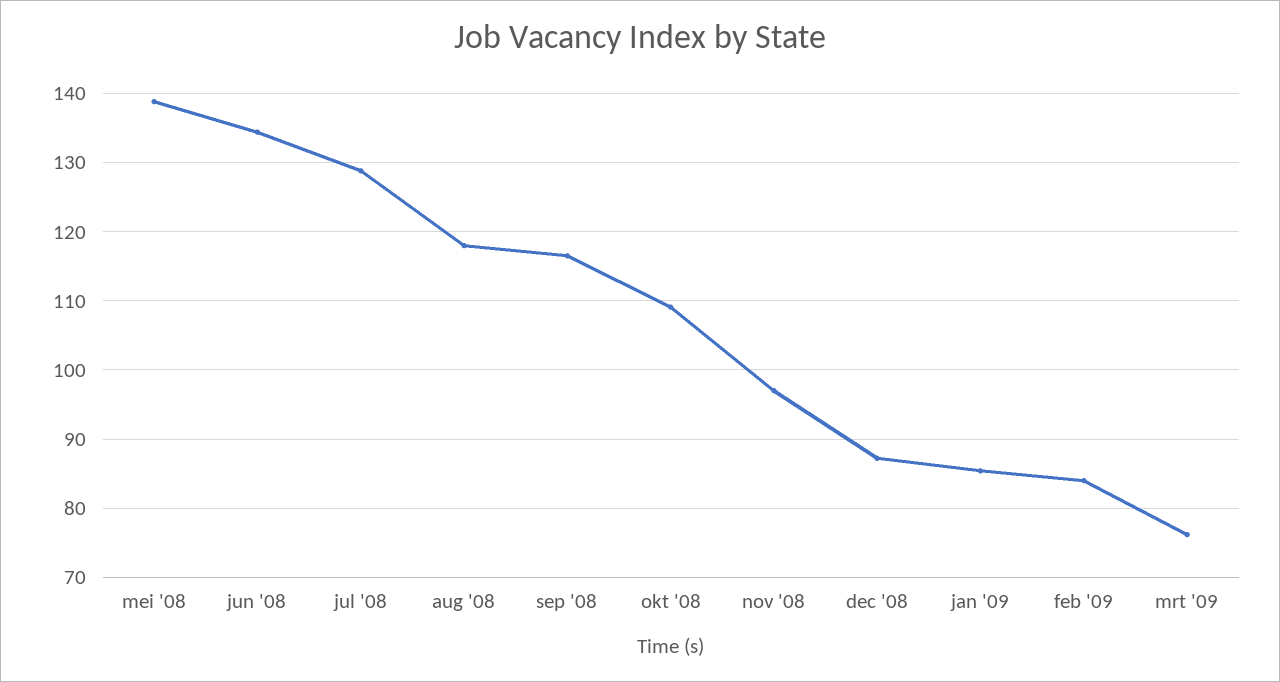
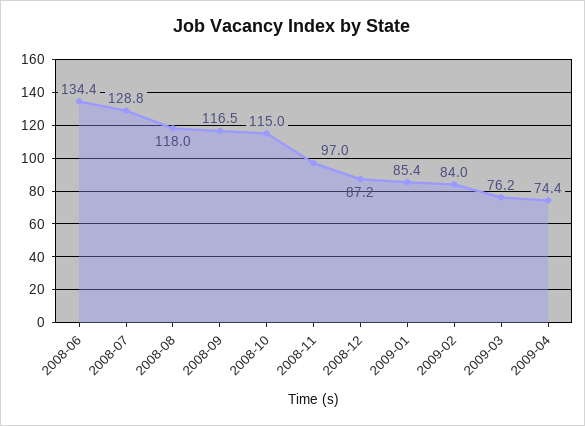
mei '08: 139 -> none
okt '08: 109 -> 115
2009-04: none -> 74.4

